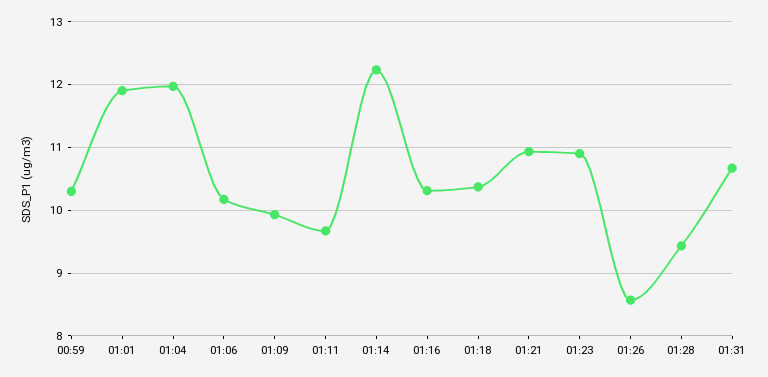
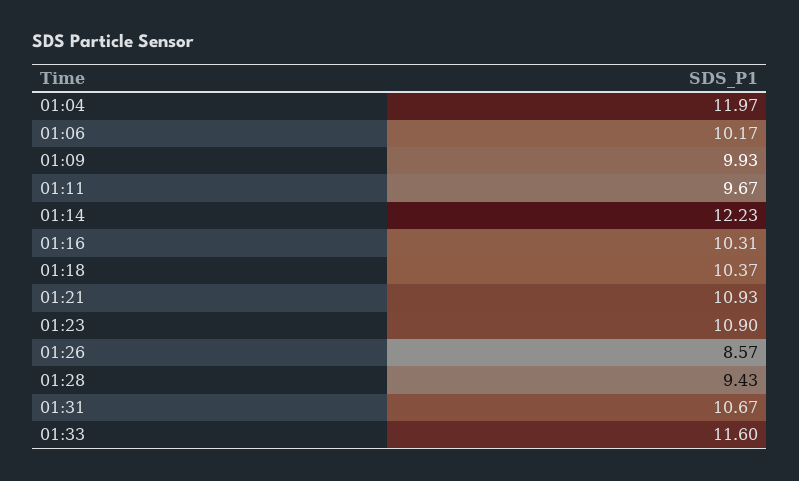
00:59: 10.3 -> none
01:01: 11.9 -> none
01:33: none -> 11.6

